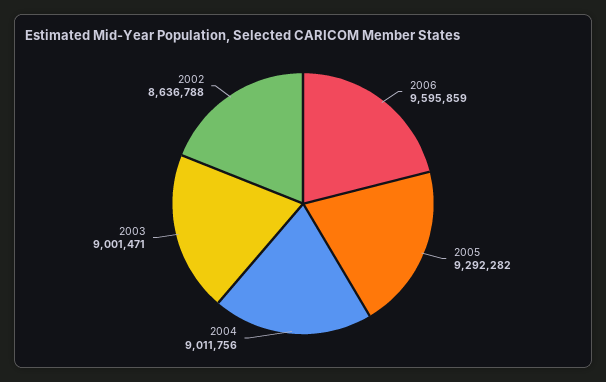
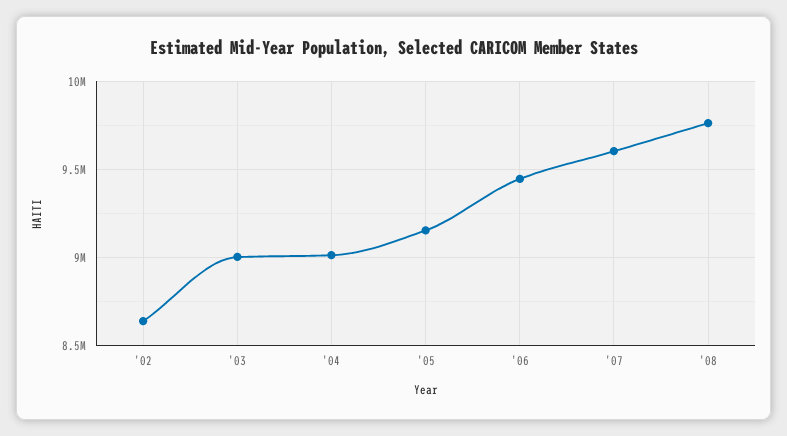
2006: 9595859 -> 9450000
2005: 9292282 -> 9150000
'07: none -> 9600000
'08: none -> 9750000

